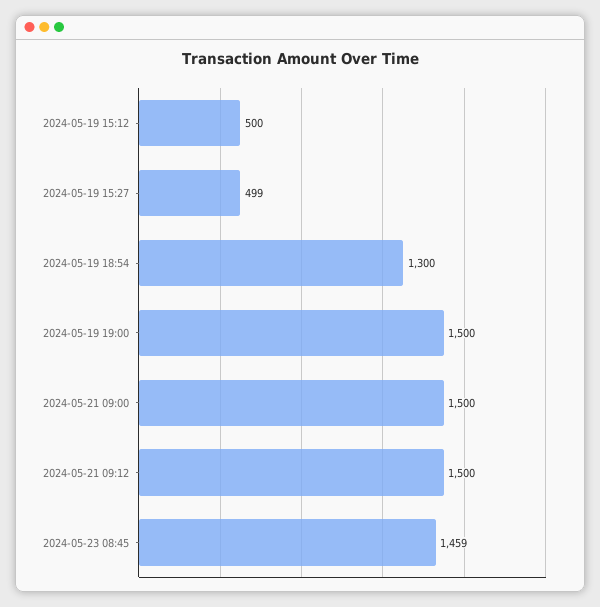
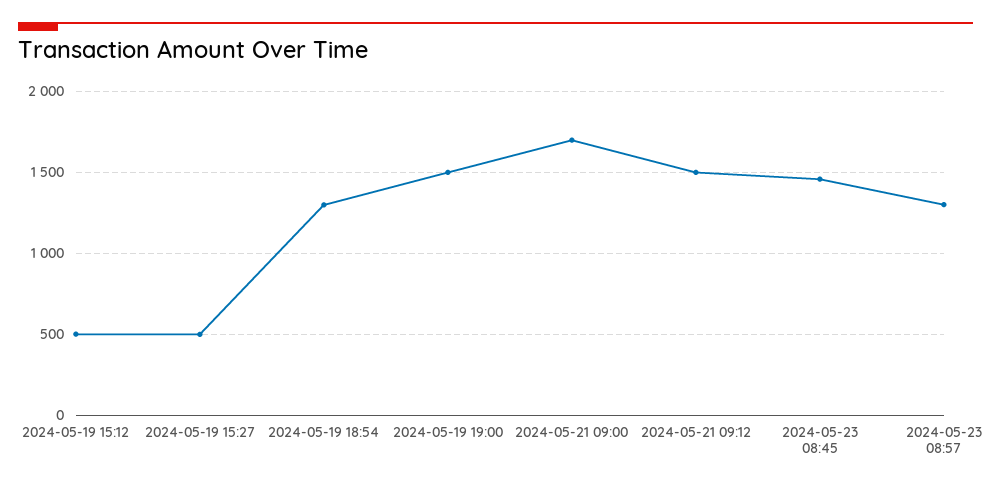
2024-05-21 09:00: 1500 -> 1700
2024-05-23 08:57: none -> 1300

